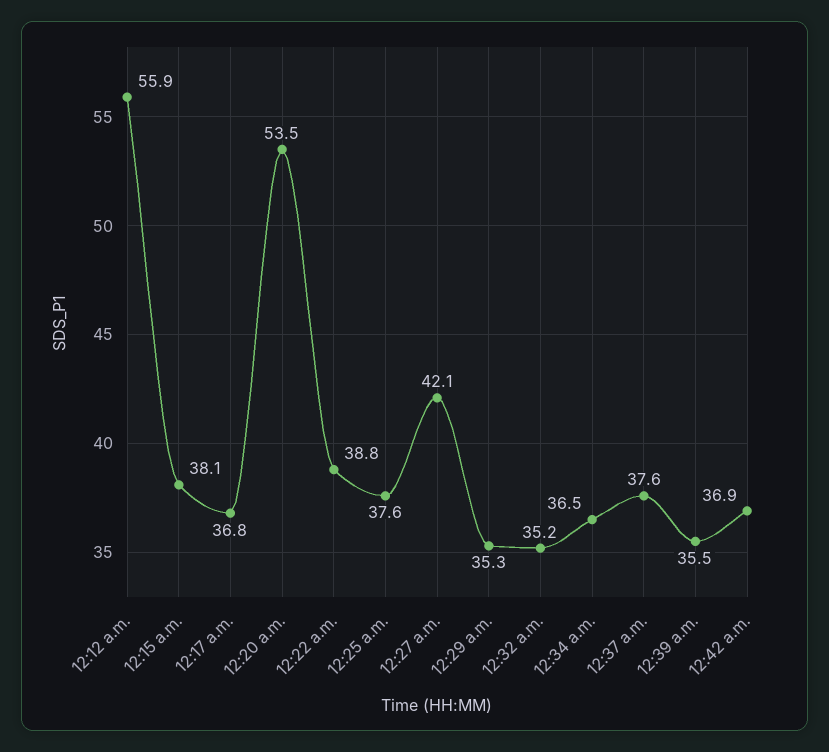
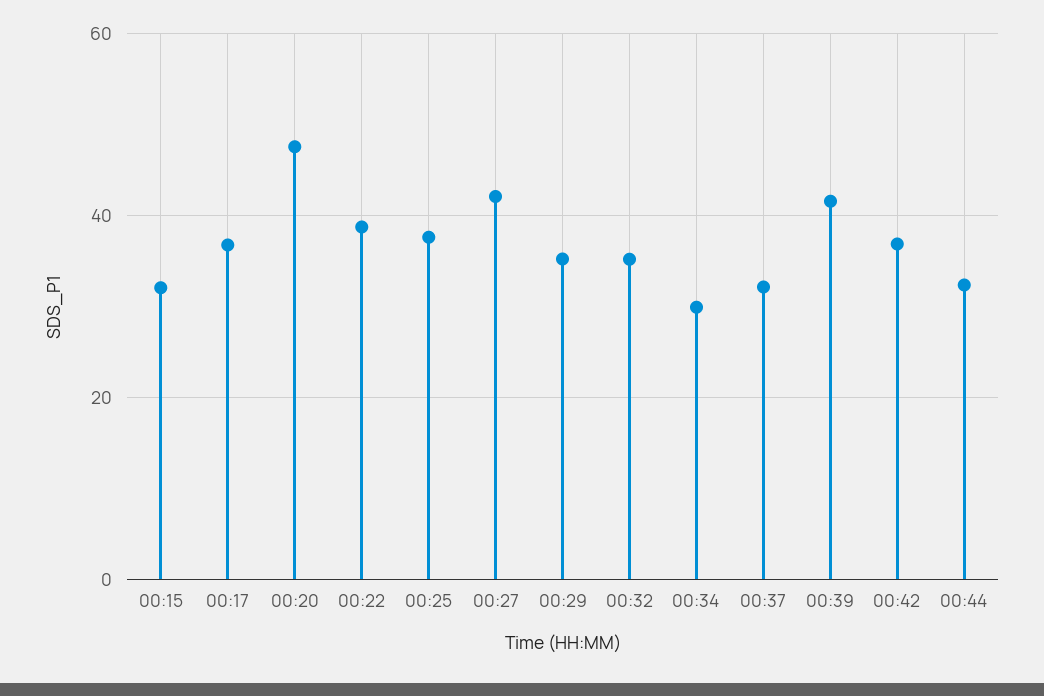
12:12 a.m.: 55.9 -> none
12:15 a.m.: 38.1 -> 32
12:20 a.m.: 53.5 -> 48
12:34 a.m.: 36.5 -> 30
12:37 a.m.: 37.6 -> 32
12:39 a.m.: 35.5 -> 42
00:44: none -> 32

